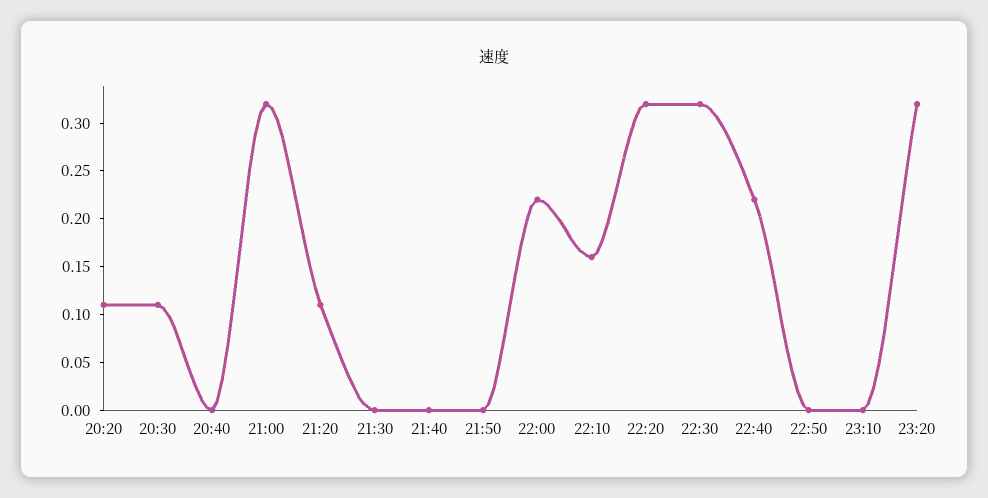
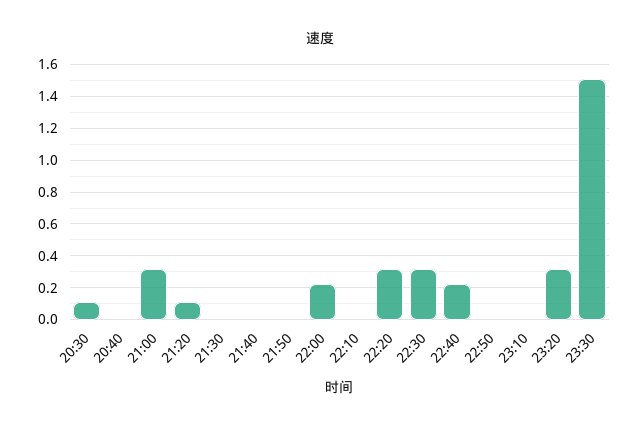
20:20: 0.11 -> none
22:10: 0.16 -> 0
23:30: none -> 1.5

